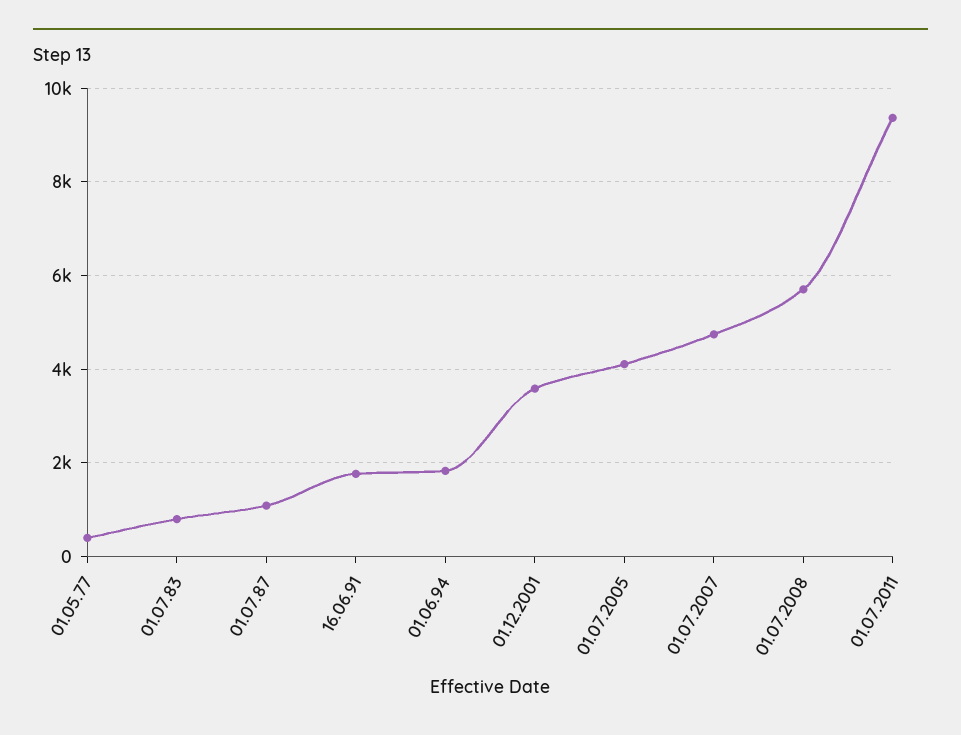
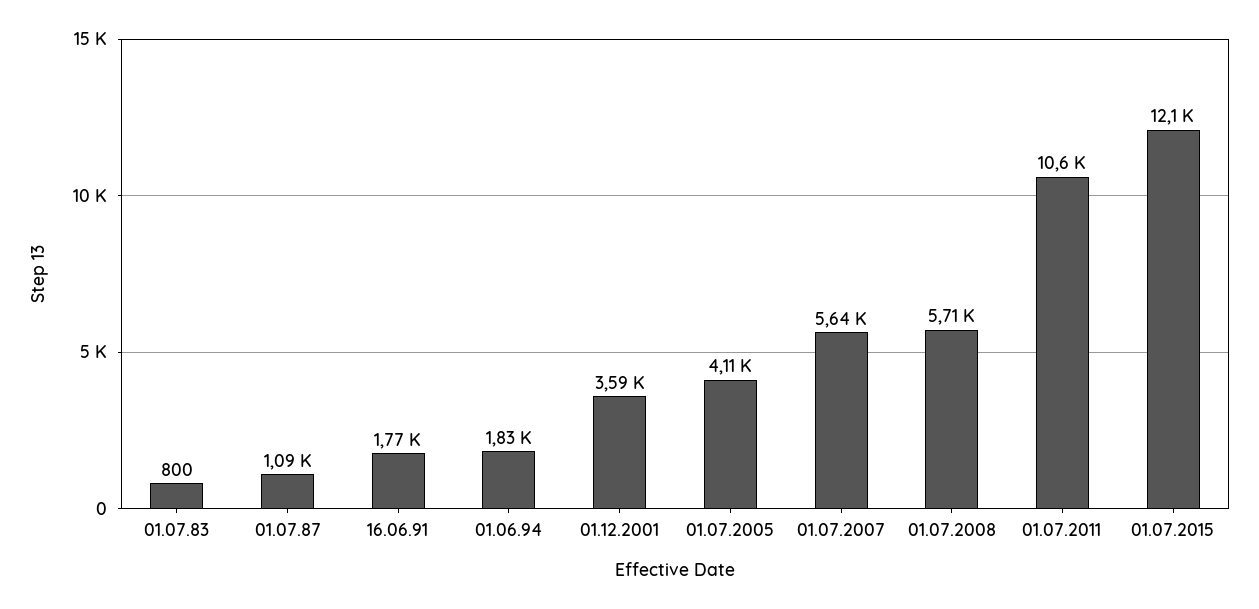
01.05.77: 400 -> none
01.07.2007: 4800 -> 5640
01.07.2011: 9400 -> 10600
01.07.2015: none -> 12100

